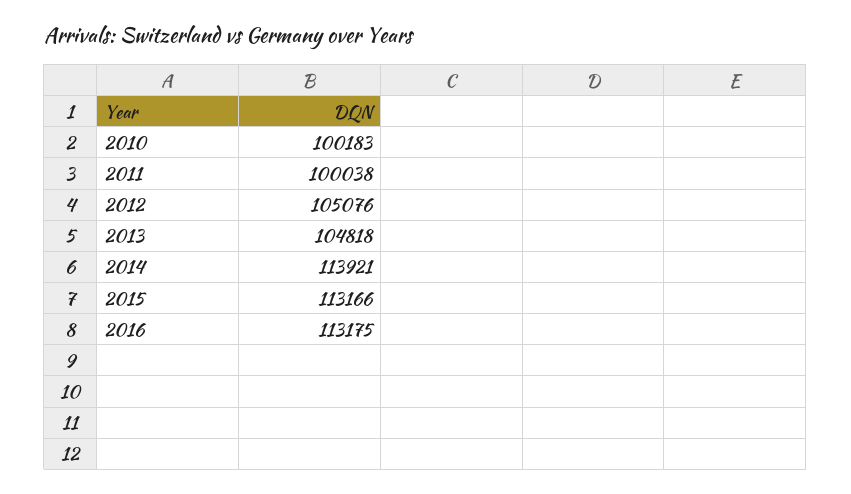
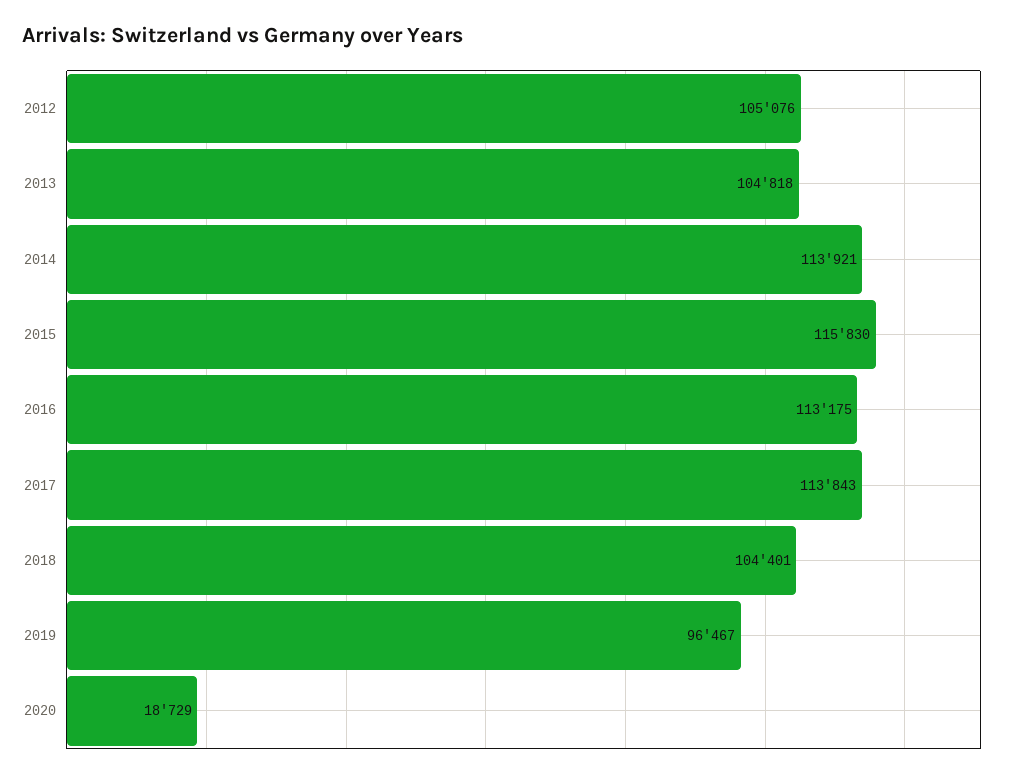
2010: 100183 -> none
2011: 100038 -> none
2015: 113166 -> 115830
2017: none -> 113843
2018: none -> 104401
2019: none -> 96467
2020: none -> 18729

